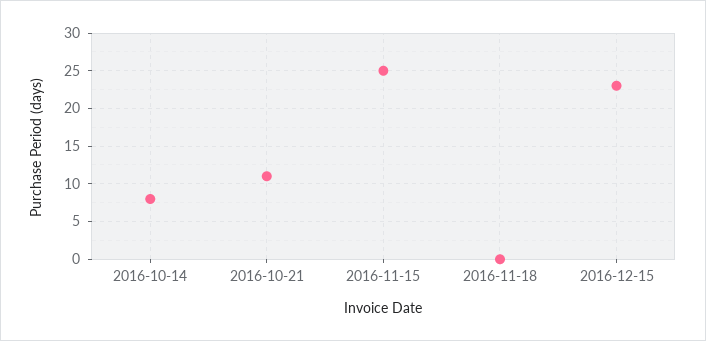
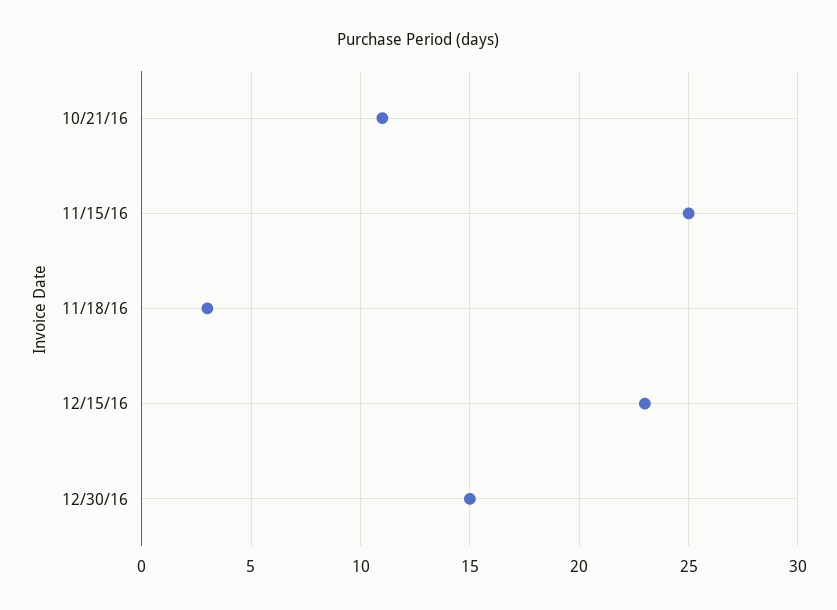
2016-10-14: 8 -> none
2016-11-18: 0 -> 3
12/30/16: none -> 15

